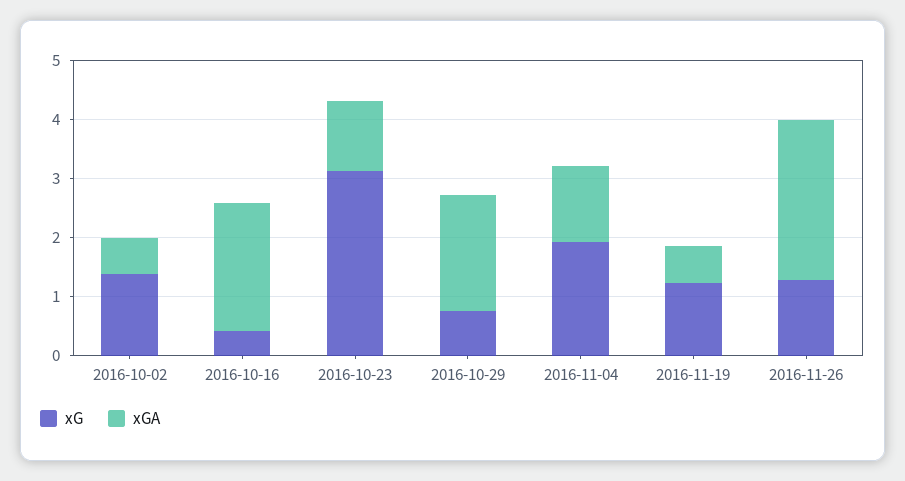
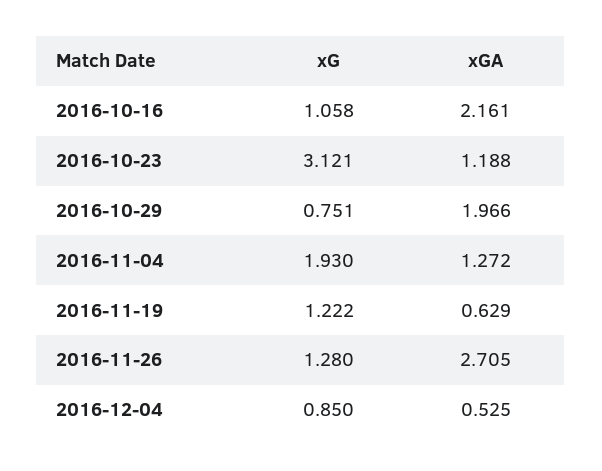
xG, 2016-10-02: 1.4 -> none
xGA, 2016-10-02: 0.6 -> none
xG, 2016-10-16: 0.4 -> 1.058
xG, 2016-12-04: none -> 0.85
xGA, 2016-12-04: none -> 0.525

